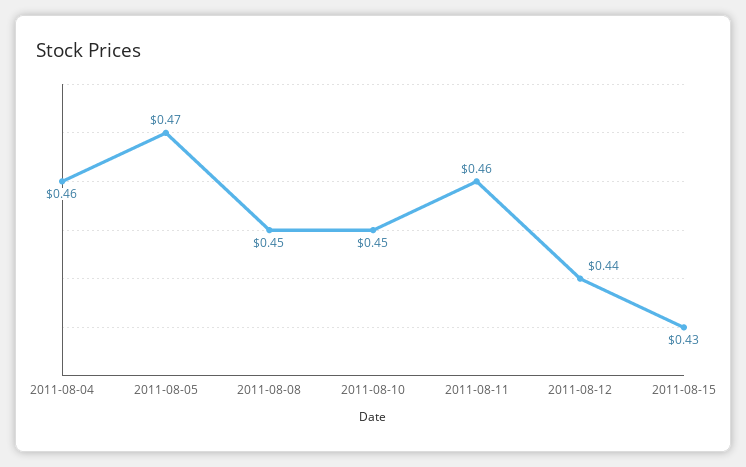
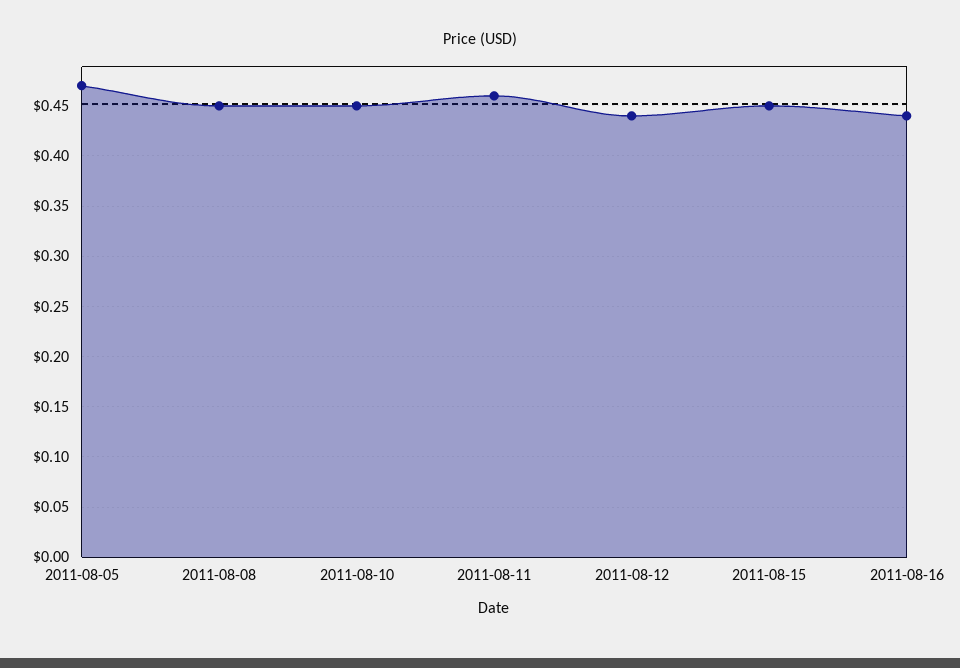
2011-08-04: 0.46 -> none
2011-08-15: 0.43 -> 0.45
2011-08-16: none -> 0.44

